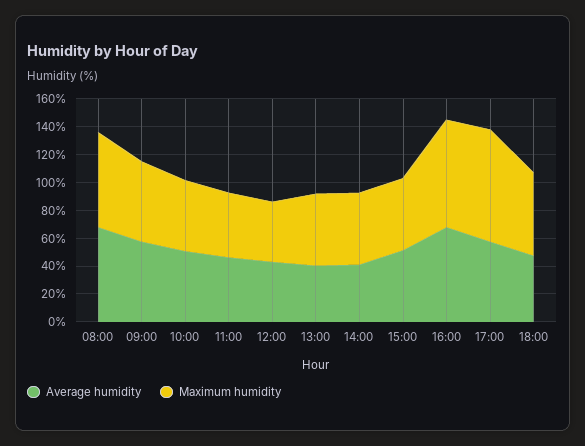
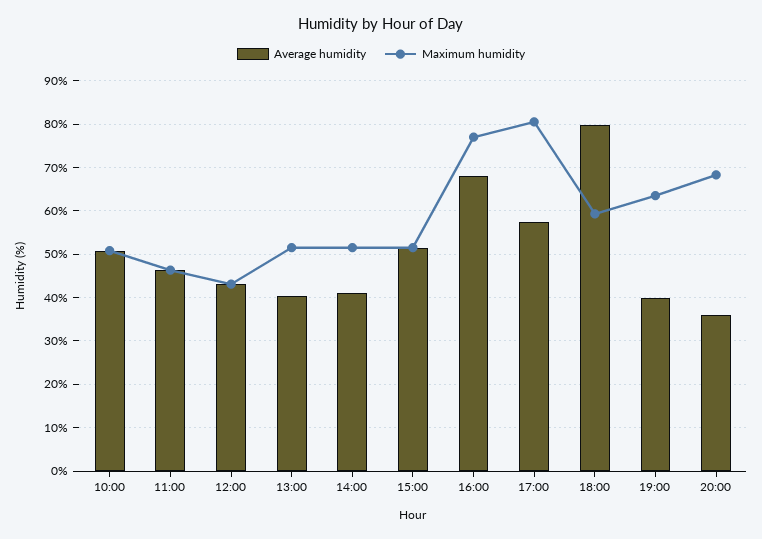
Average humidity, 08:00: 70 -> none
Maximum humidity, 08:00: 70 -> none
Average humidity, 09:00: 60 -> none
Maximum humidity, 09:00: 60 -> none
Average humidity, 18:00: 50 -> 80
Average humidity, 19:00: none -> 40
Maximum humidity, 19:00: none -> 64
Average humidity, 20:00: none -> 36
Maximum humidity, 20:00: none -> 68

